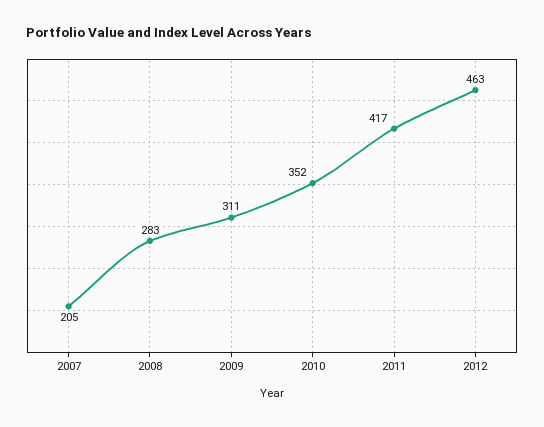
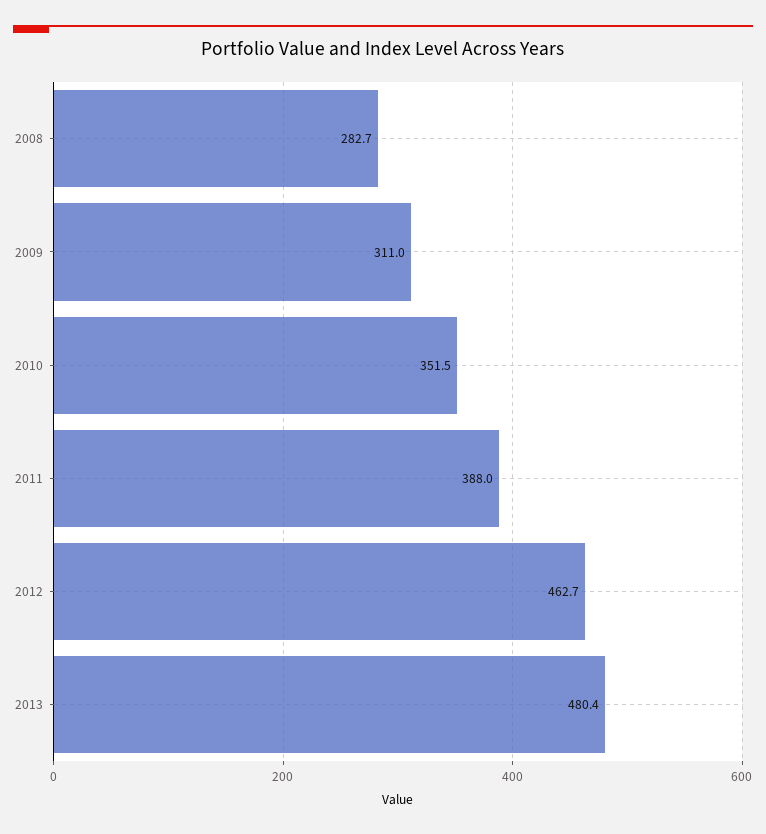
2007: 205 -> none
2011: 417 -> 388
2013: none -> 480.4

